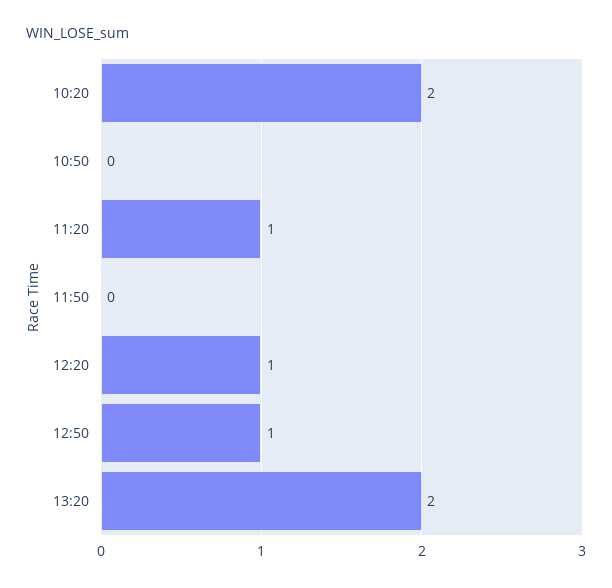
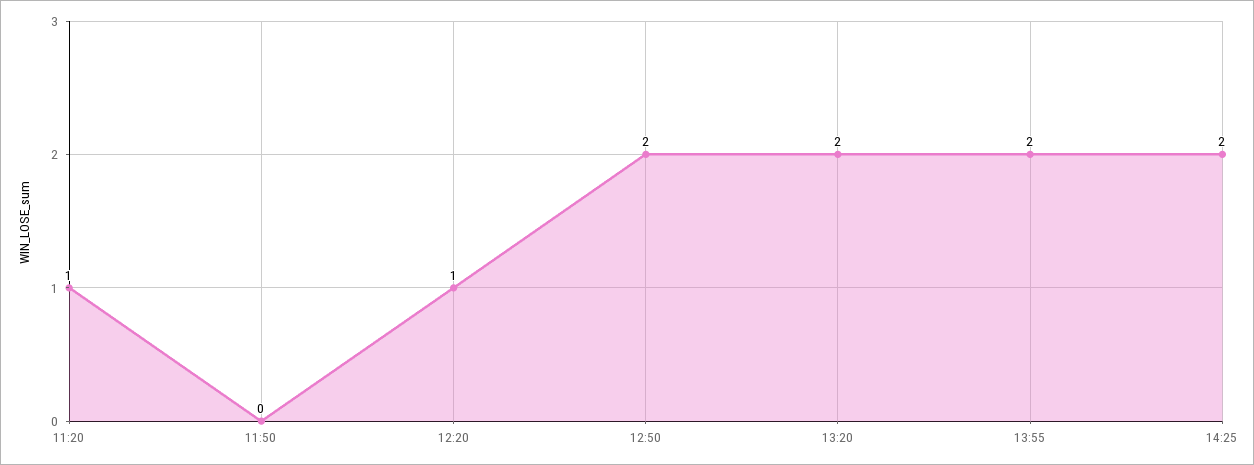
10:20: 2 -> none
10:50: 0 -> none
12:50: 1 -> 2
13:55: none -> 2
14:25: none -> 2

